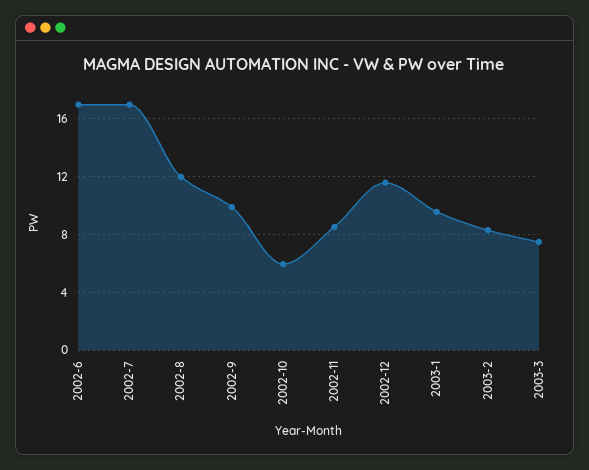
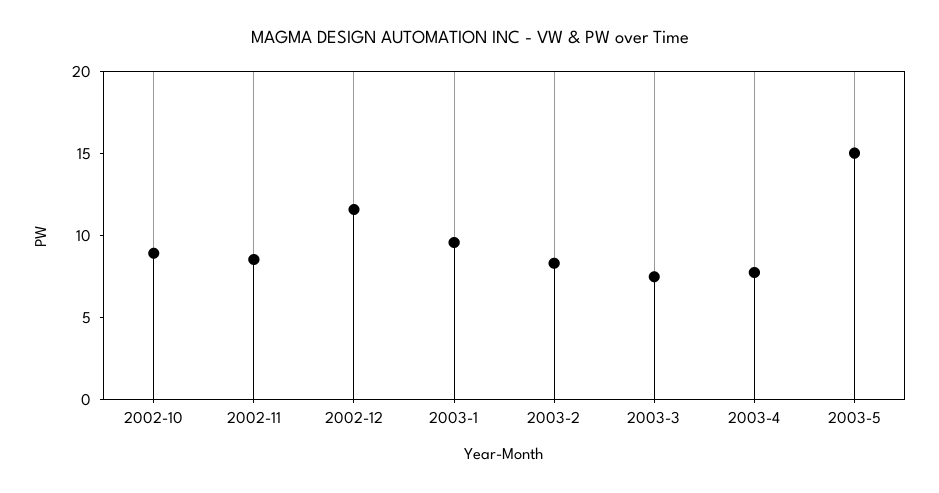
2002-6: 17 -> none
2002-7: 17 -> none
2002-8: 12 -> none
2002-9: 10 -> none
2002-10: 6 -> 9
2003-4: none -> 8
2003-5: none -> 15

